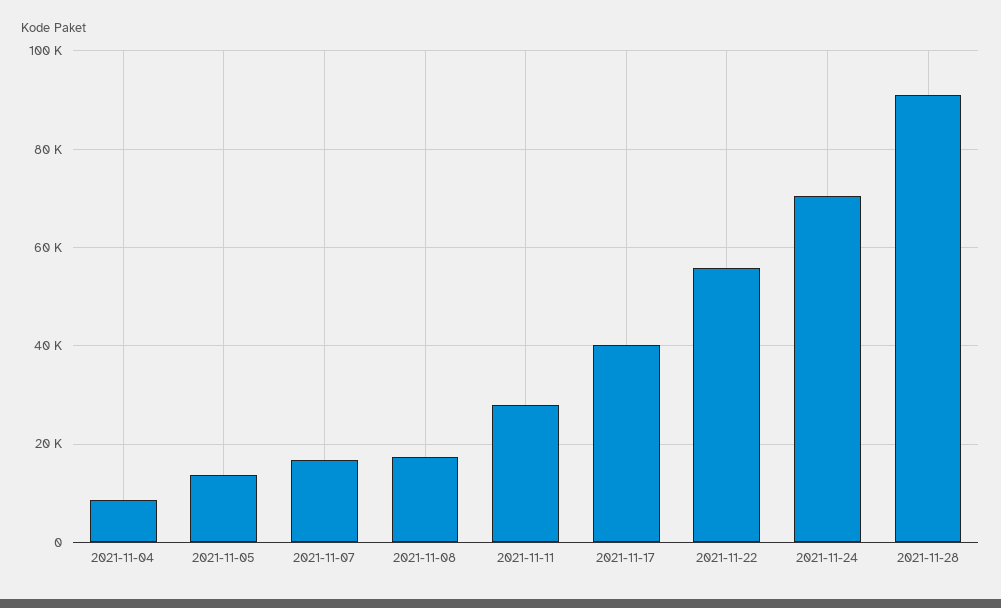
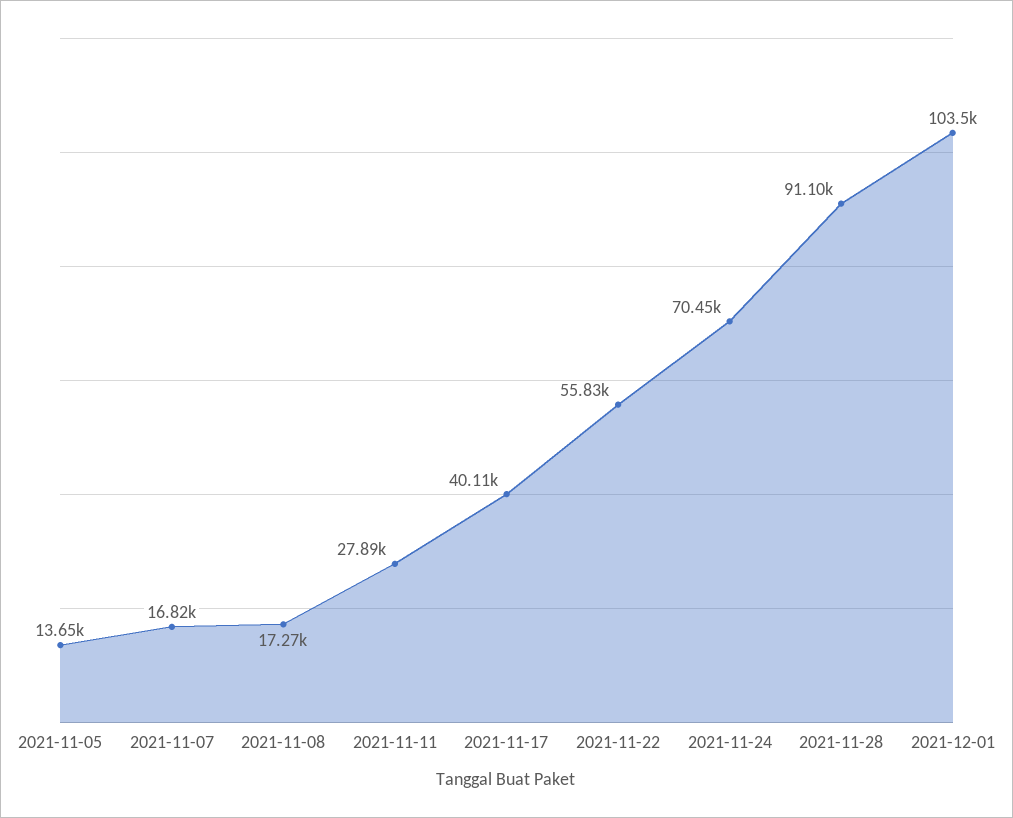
2021-11-04: 8000 -> none
2021-12-01: none -> 103500

